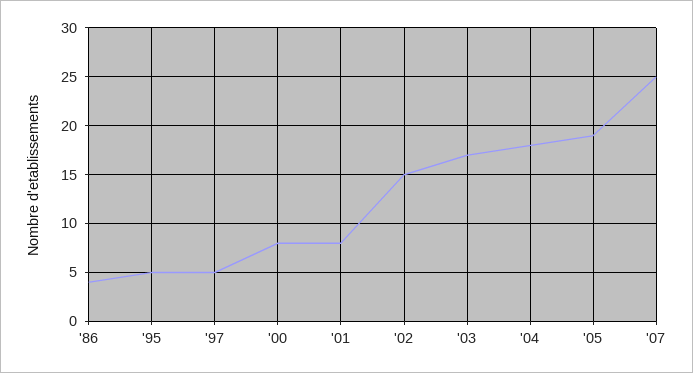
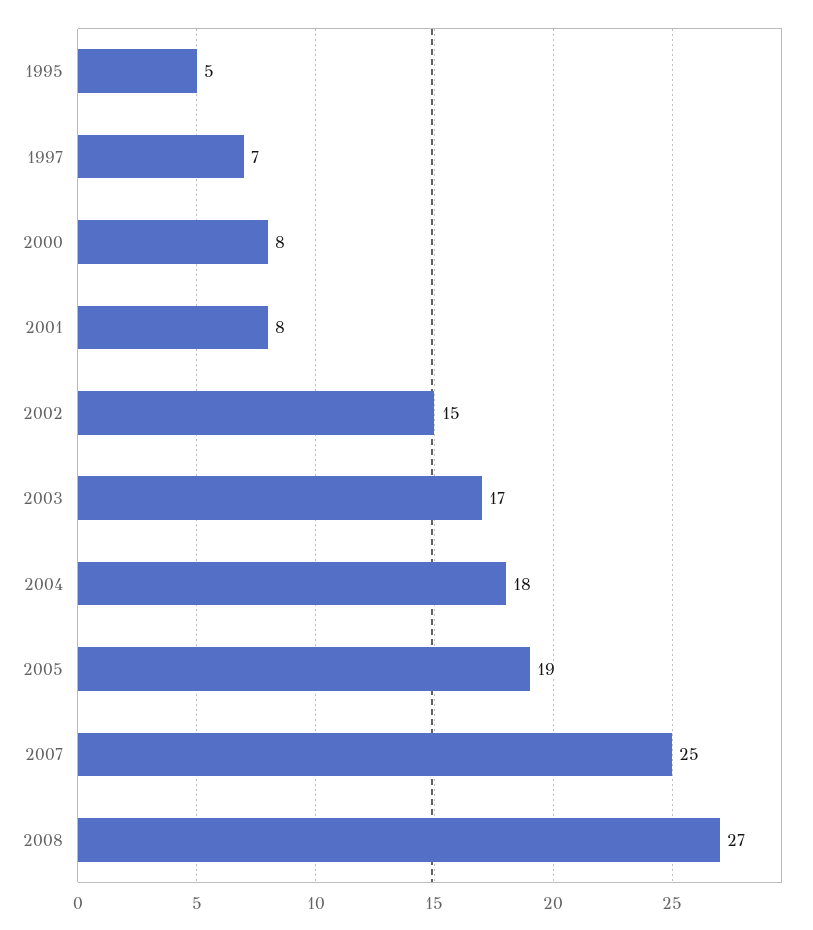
'86: 4 -> none
'97: 5 -> 7
2008: none -> 27

